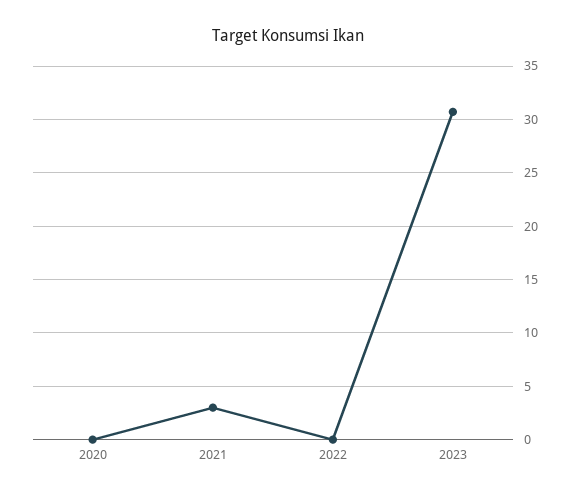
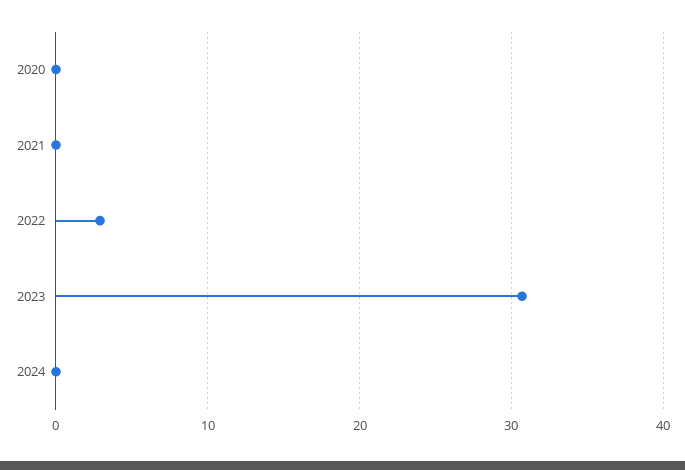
2021: 3 -> 0
2022: 0 -> 3
2024: none -> 0

